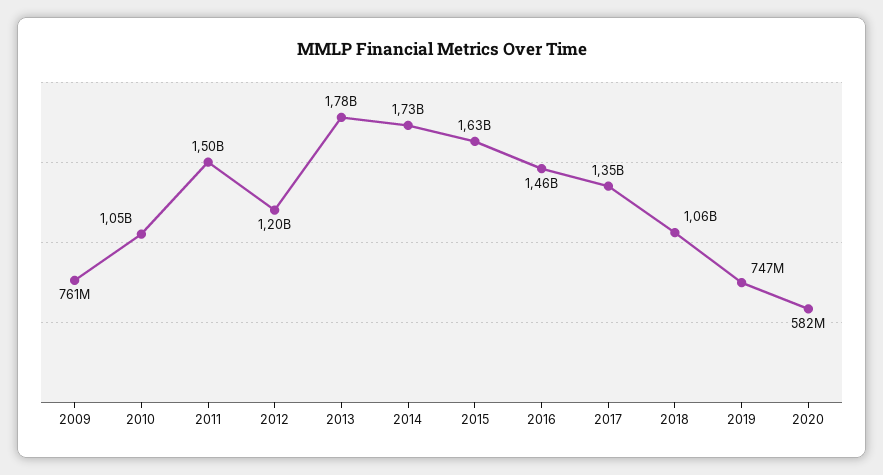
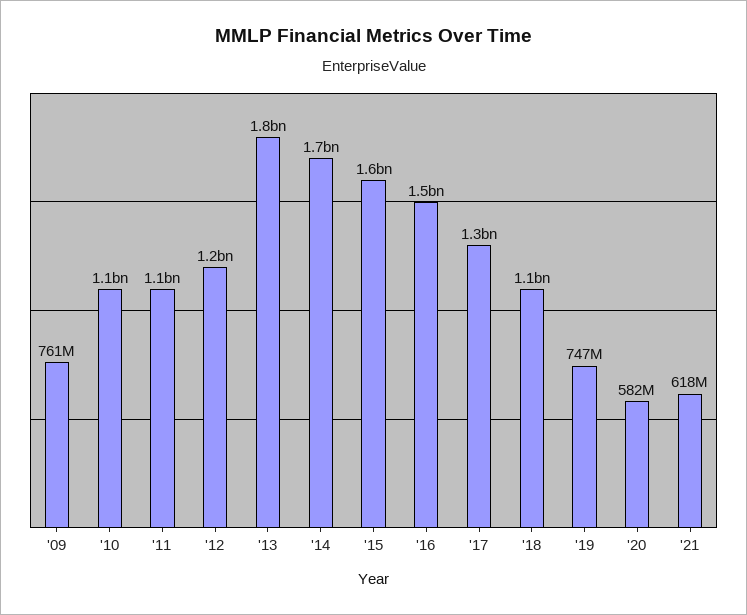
2011: 1500000000 -> 1100000000
'21: none -> 618000000

